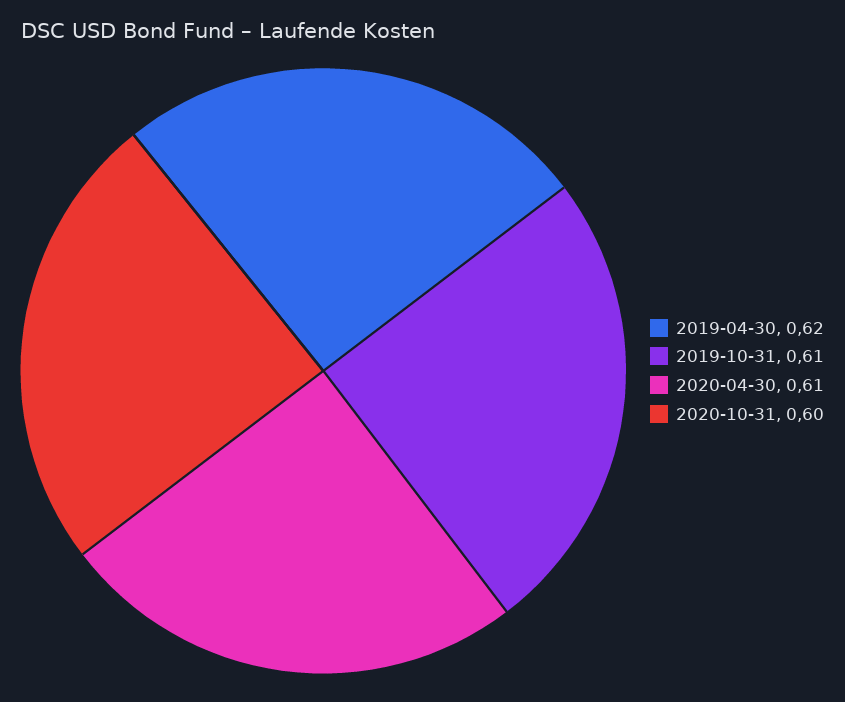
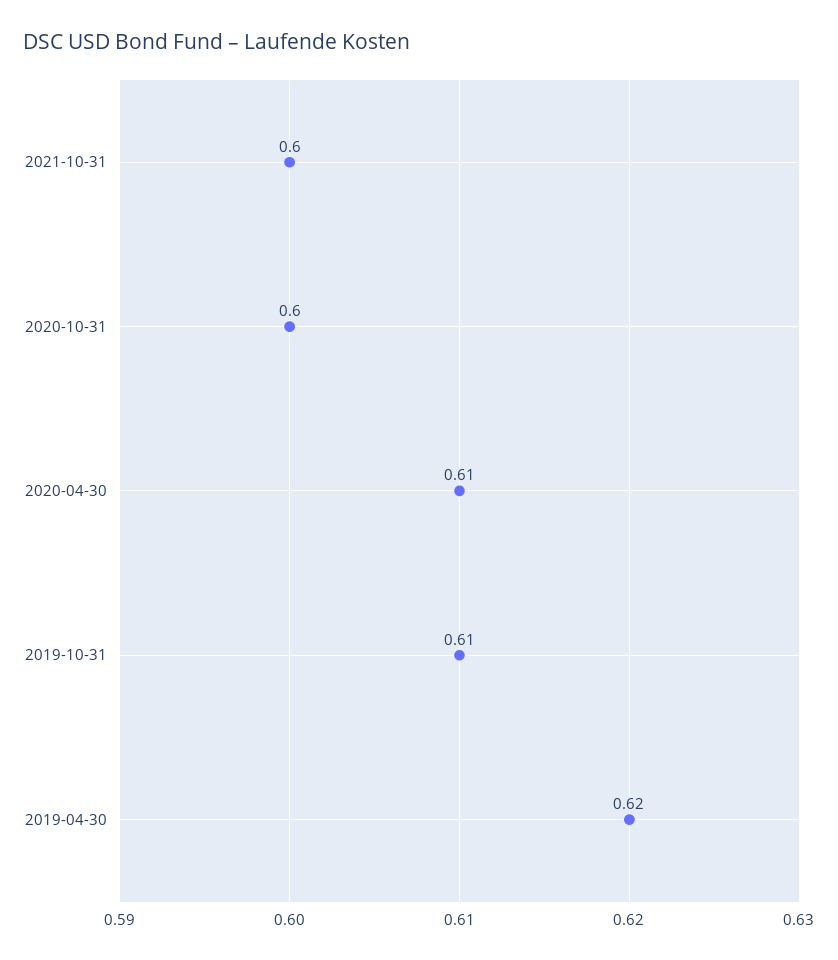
2021-10-31: none -> 0.6

